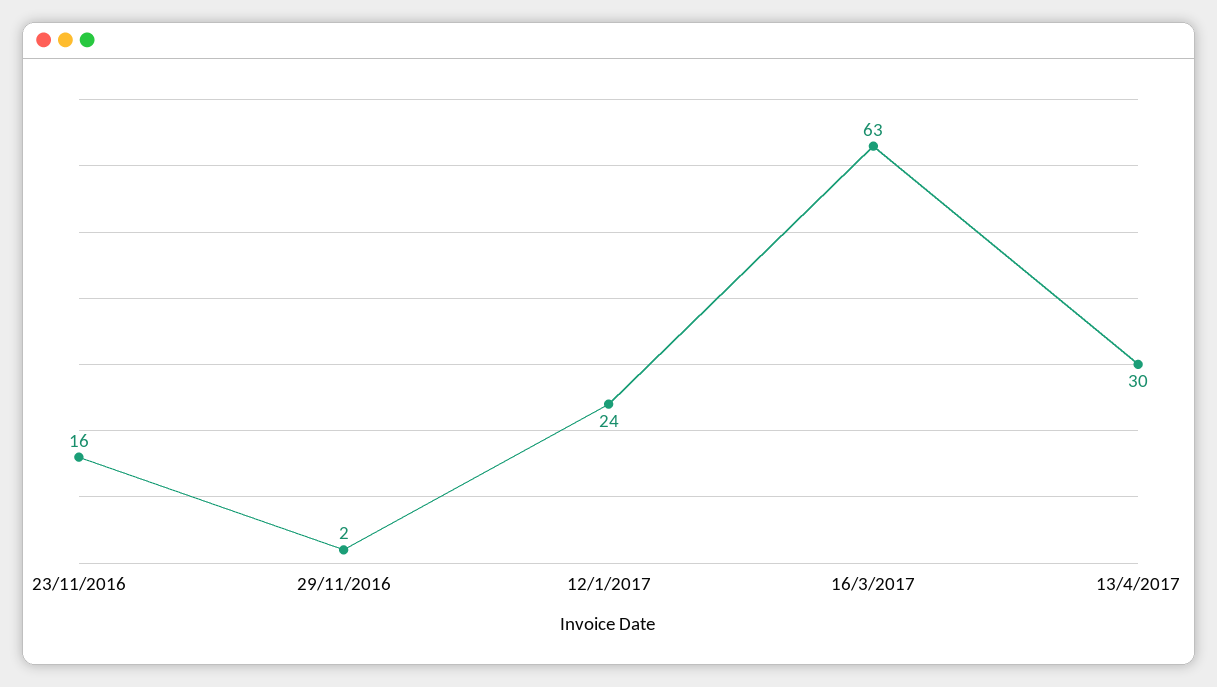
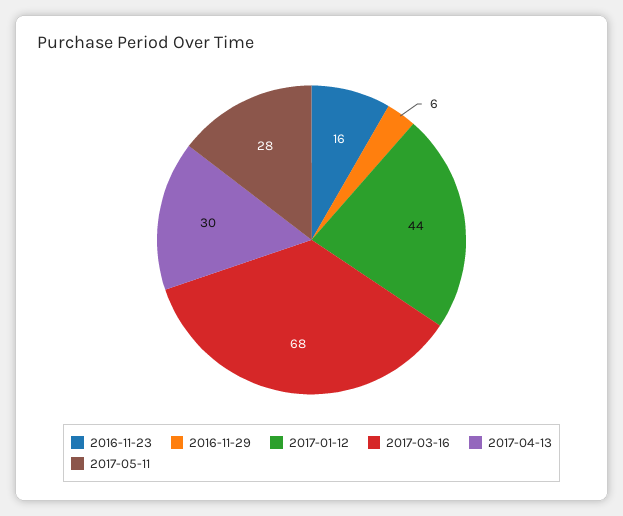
29/11/2016: 2 -> 6
12/1/2017: 24 -> 44
16/3/2017: 63 -> 68
2017-05-11: none -> 28

